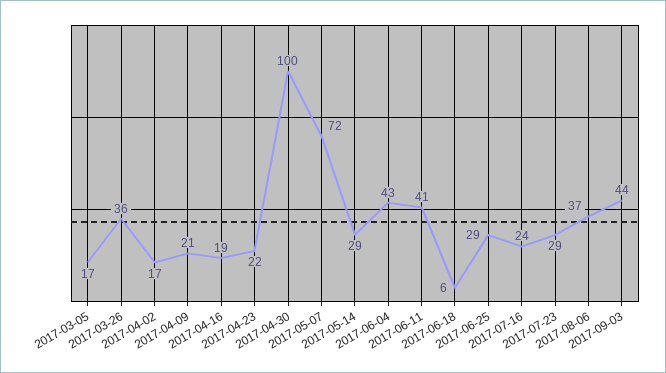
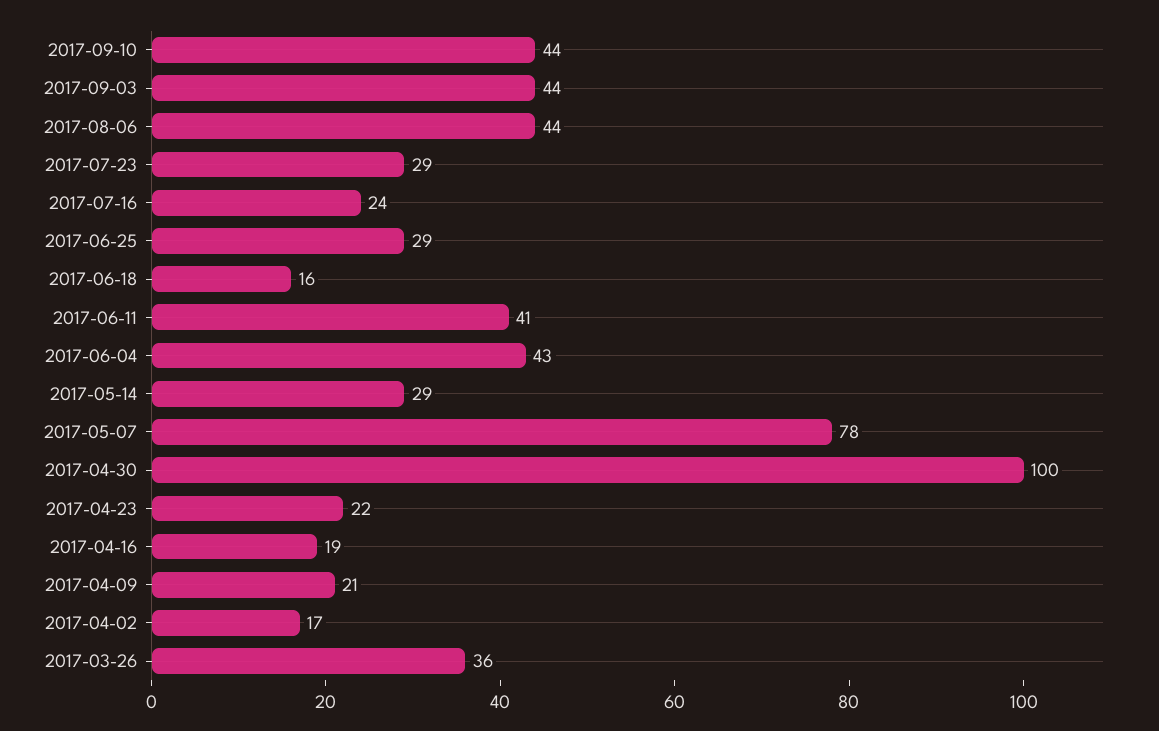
2017-03-05: 17 -> none
2017-05-07: 72 -> 78
2017-06-18: 6 -> 16
2017-08-06: 37 -> 44
2017-09-10: none -> 44

